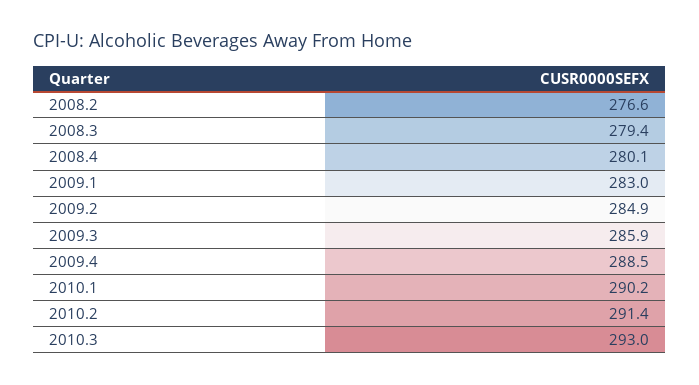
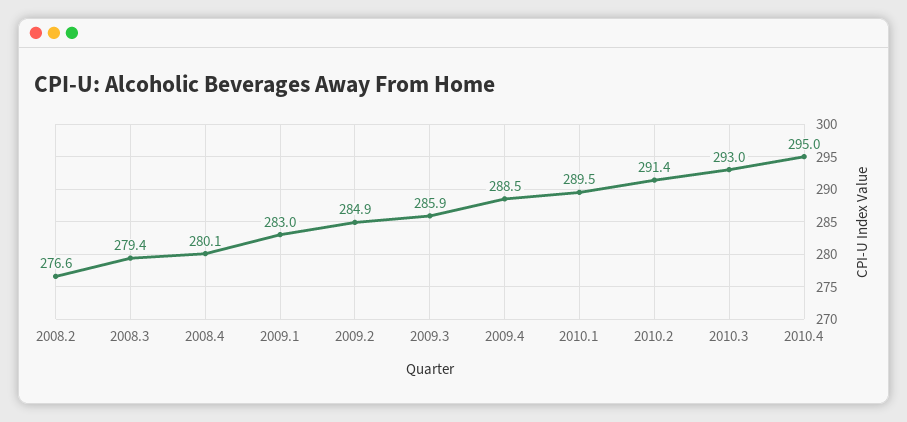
2010.1: 290.2 -> 289.5
2010.4: none -> 295

